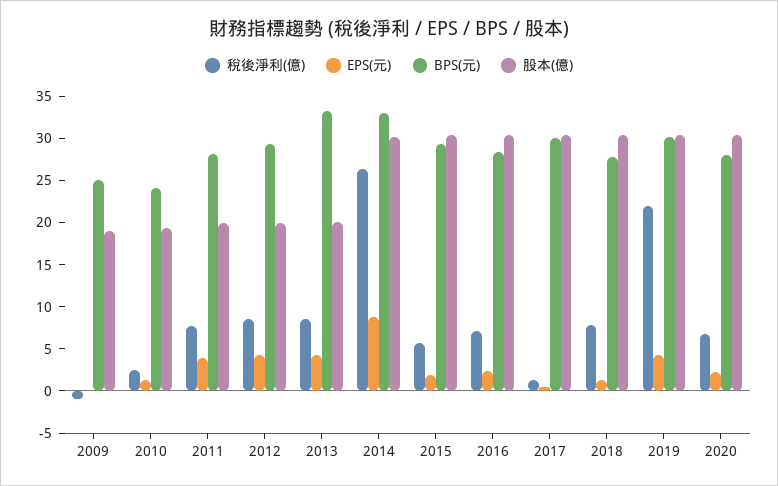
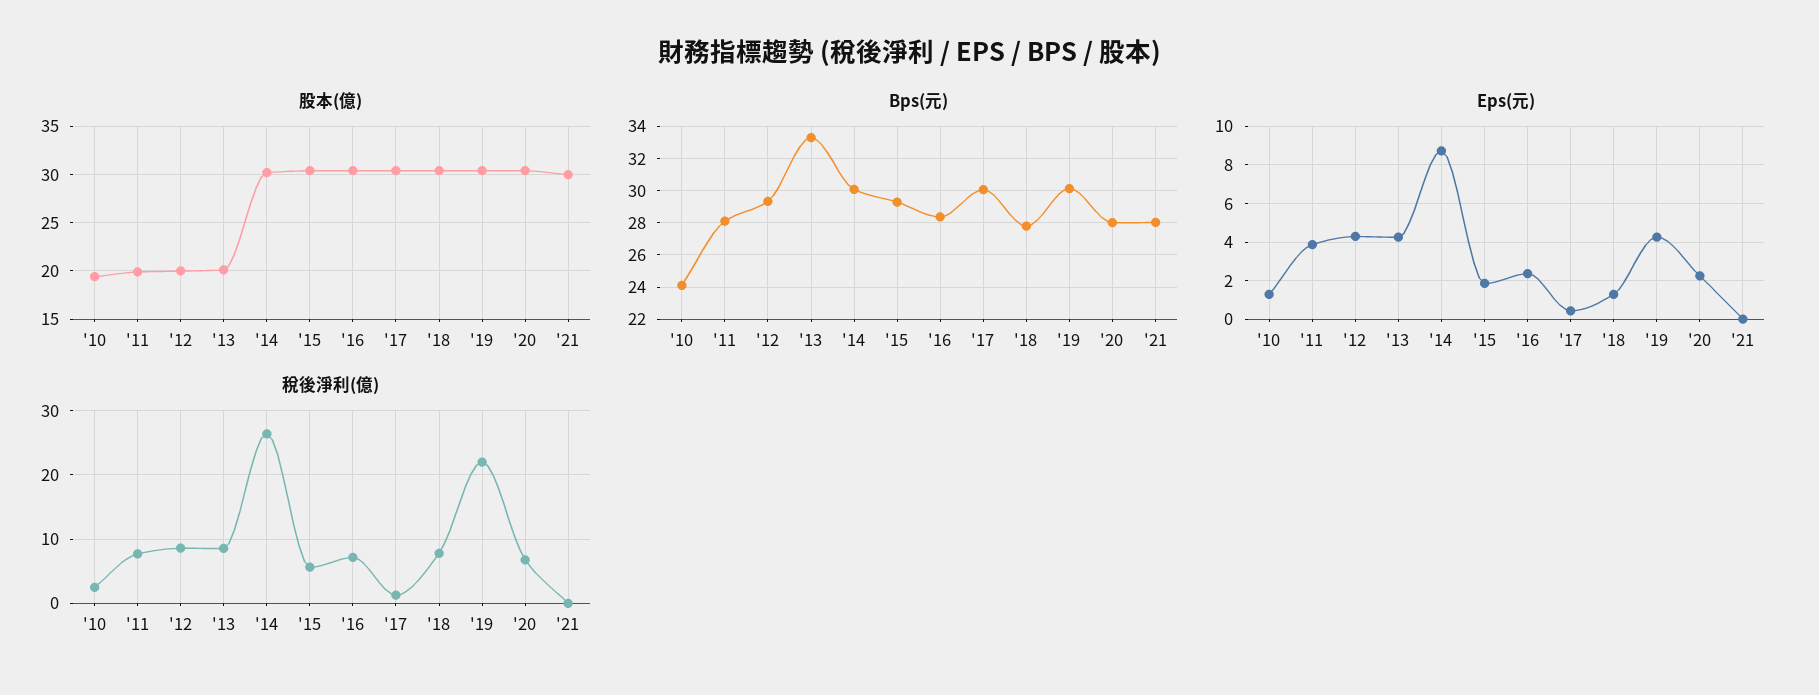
稅後淨利(億), 2009: -1 -> none
EPS(元), 2009: 0 -> none
BPS(元), 2009: 25 -> none
股本(億), 2009: 19 -> none
BPS(元), 2014: 33 -> 30
股本(億), '21: none -> 30
BPS(元), '21: none -> 28
EPS(元), '21: none -> 0
稅後淨利(億), '21: none -> 0

